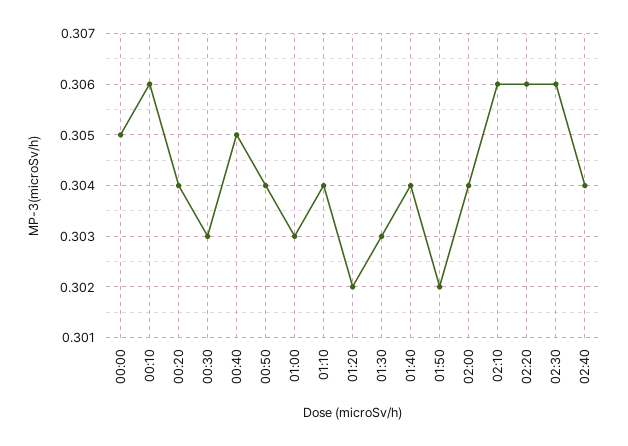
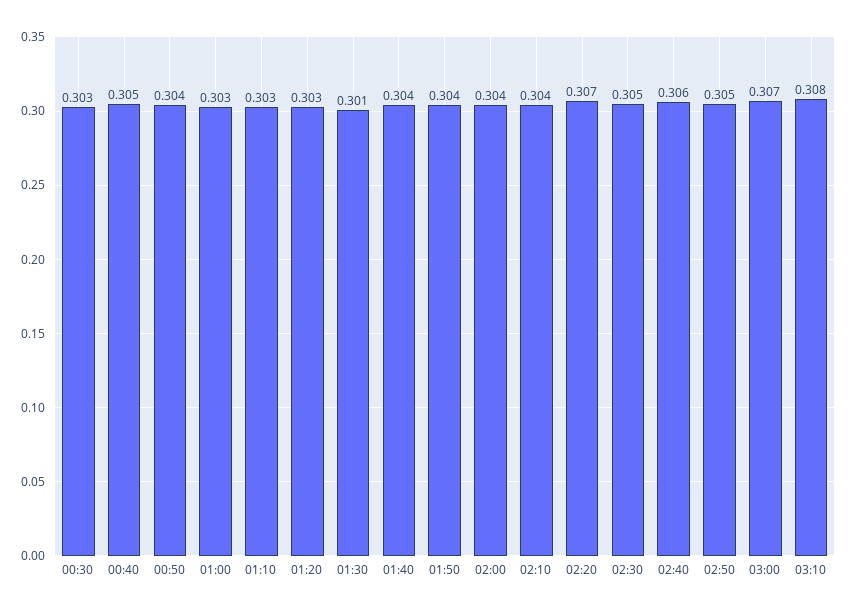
00:00: 0.305 -> none
00:10: 0.306 -> none
00:20: 0.304 -> none
01:10: 0.304 -> 0.303
01:20: 0.302 -> 0.303
01:30: 0.303 -> 0.301
01:50: 0.302 -> 0.304
02:10: 0.306 -> 0.304
02:20: 0.306 -> 0.307
02:30: 0.306 -> 0.305
02:40: 0.304 -> 0.306
02:50: none -> 0.305
03:00: none -> 0.307
03:10: none -> 0.308

